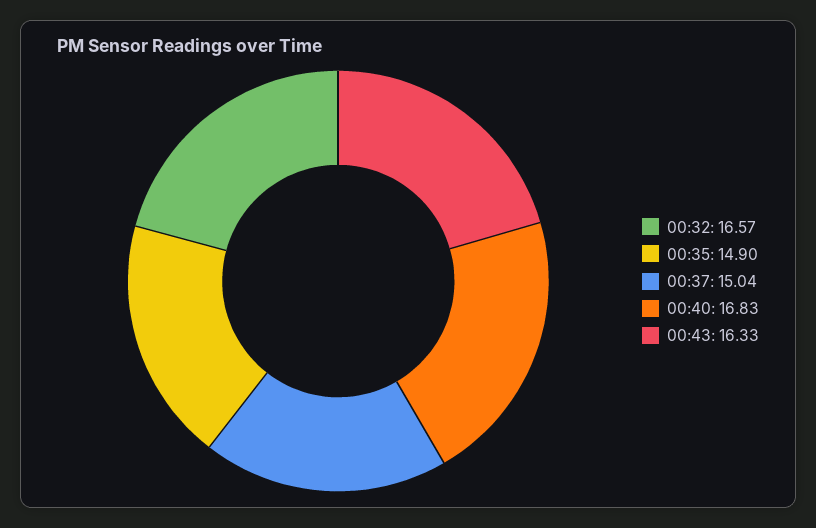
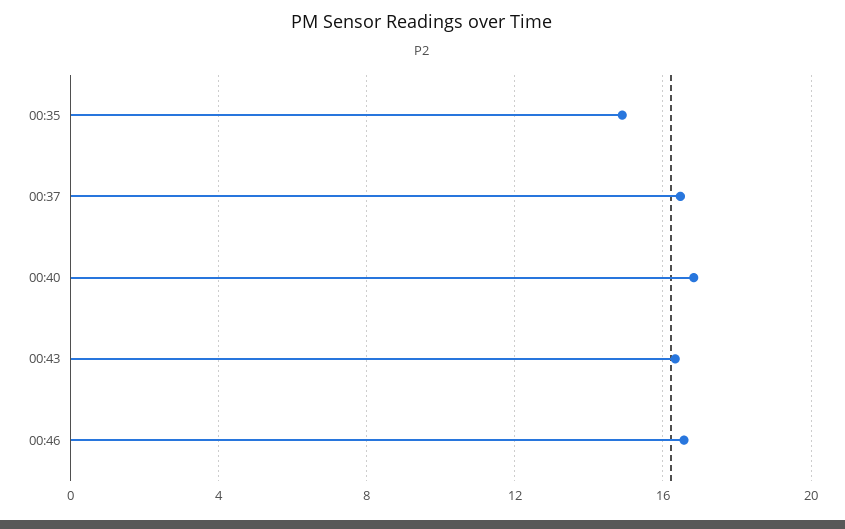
00:32: 16.57 -> none
00:37: 15.04 -> 16.5
00:46: none -> 16.5

